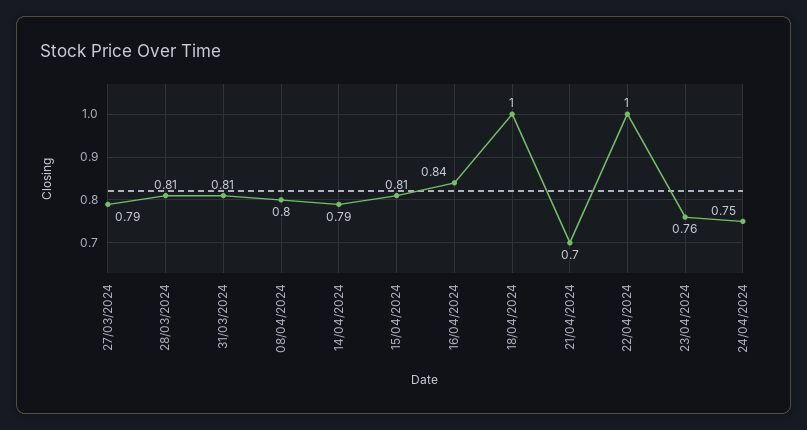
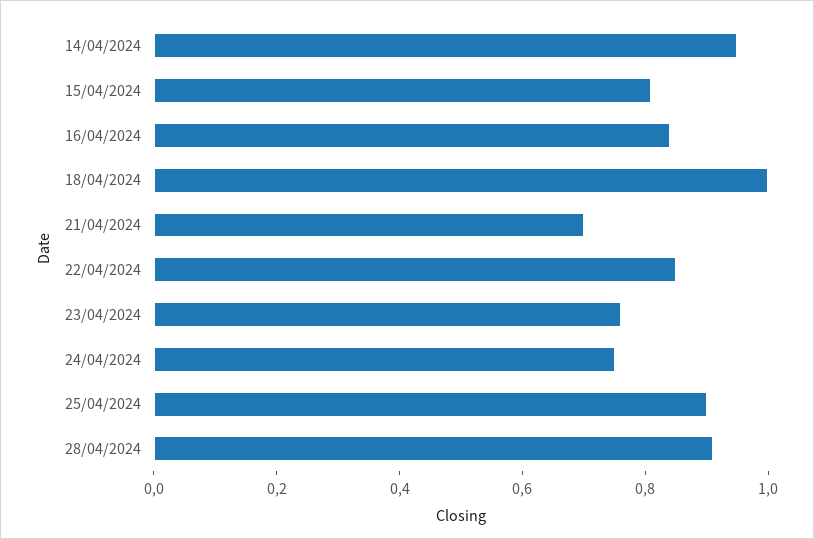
27/03/2024: 0.79 -> none
28/03/2024: 0.81 -> none
31/03/2024: 0.81 -> none
08/04/2024: 0.8 -> none
14/04/2024: 0.79 -> 0.95
22/04/2024: 1 -> 0.85
25/04/2024: none -> 0.9
28/04/2024: none -> 0.9

